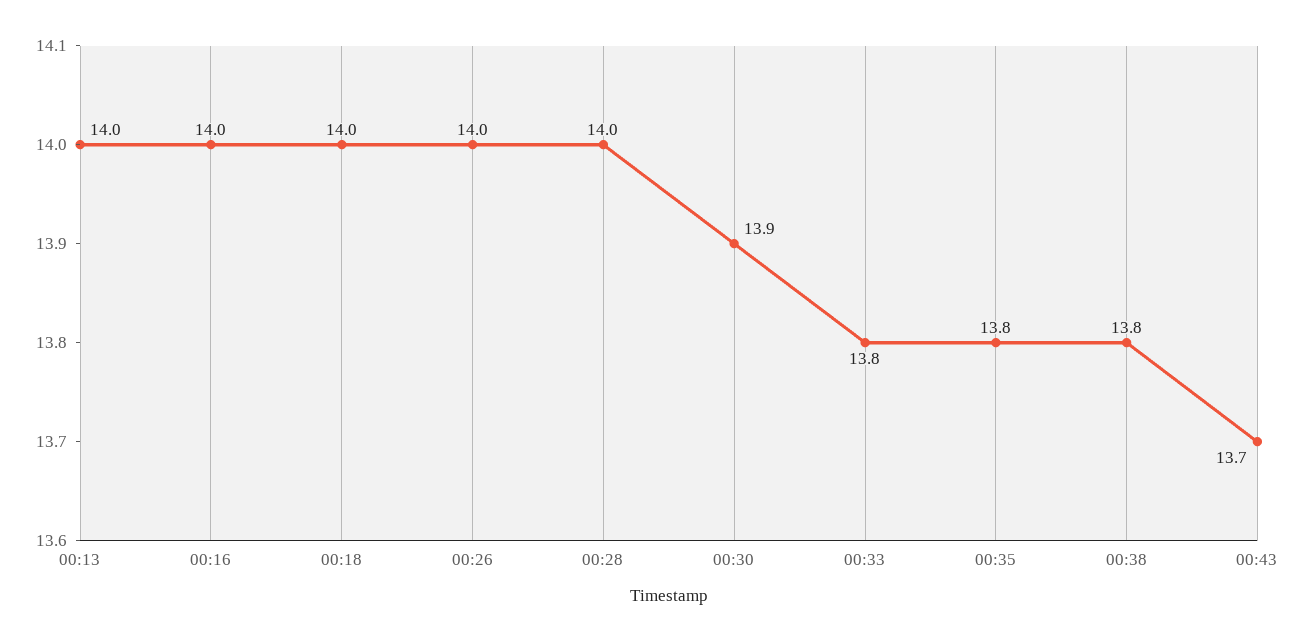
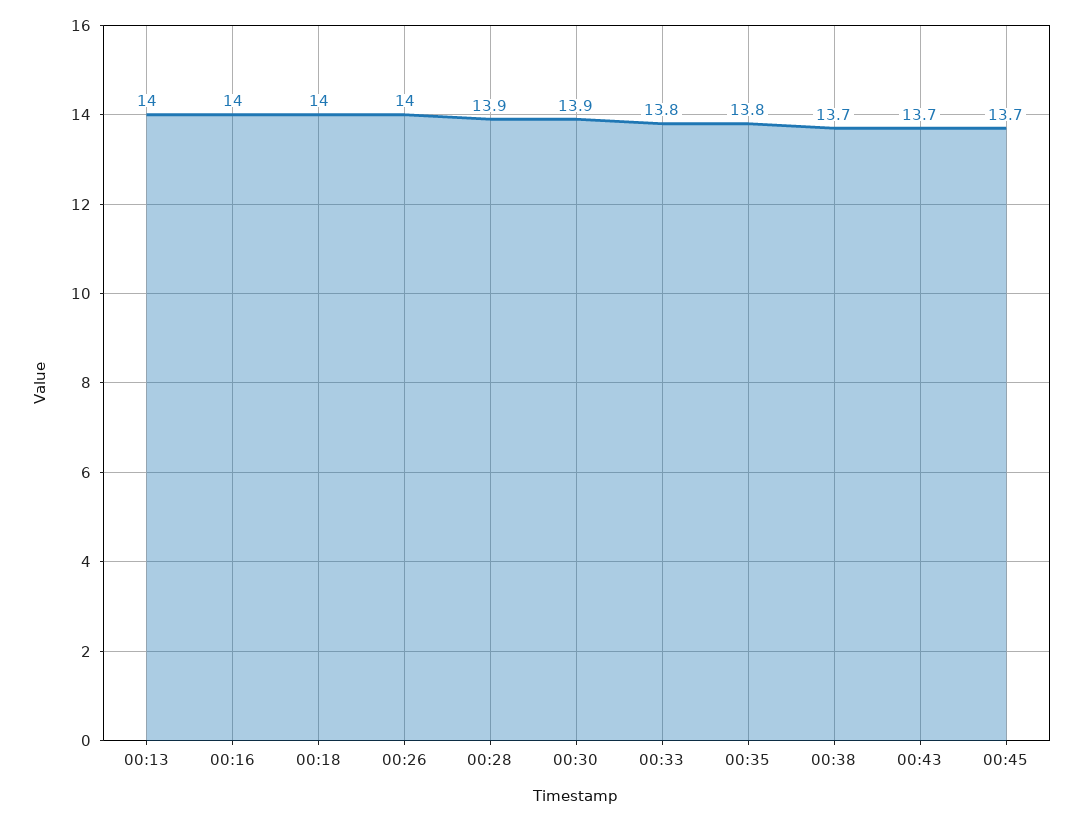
00:28: 14 -> 13.9
00:38: 13.8 -> 13.7
00:45: none -> 13.7

